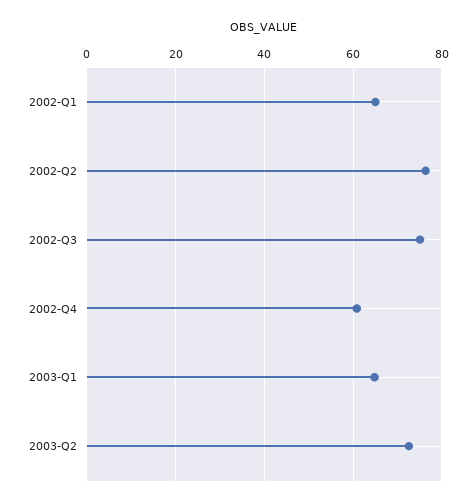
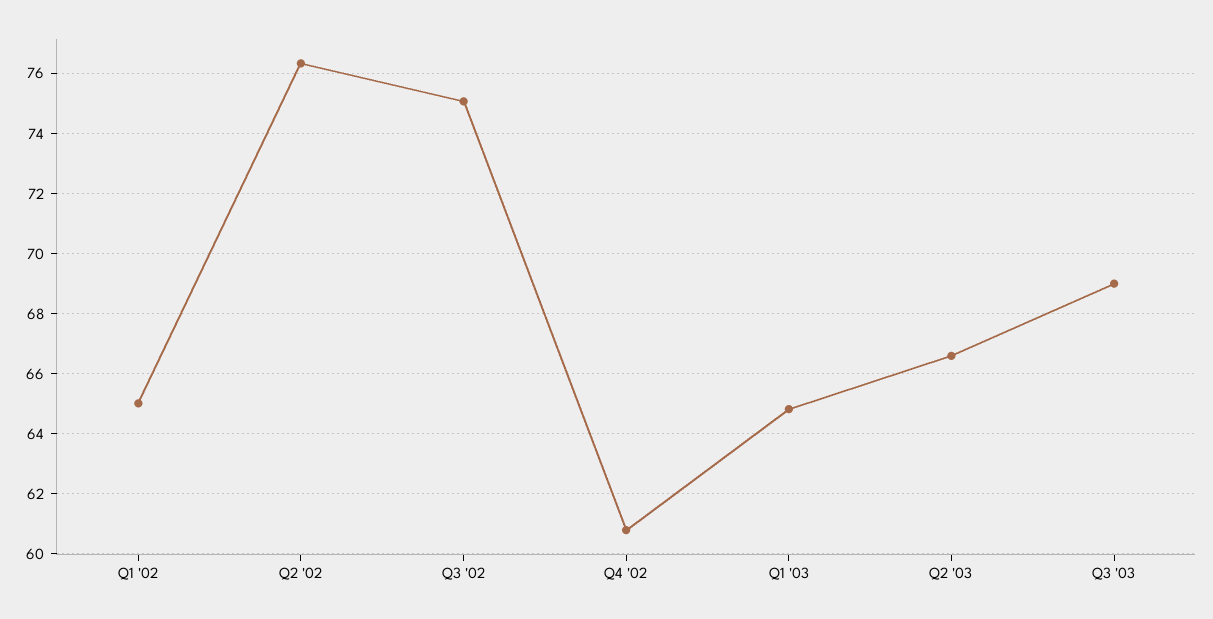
2003-Q2: 72 -> 66.6
Q3 '03: none -> 69

